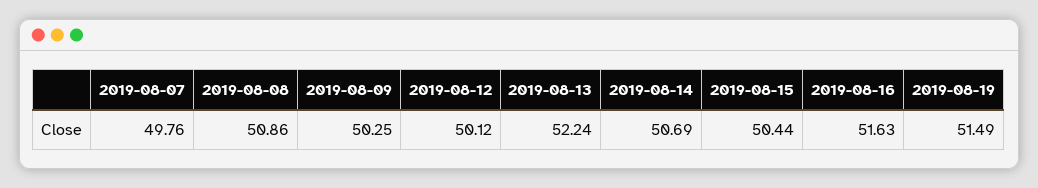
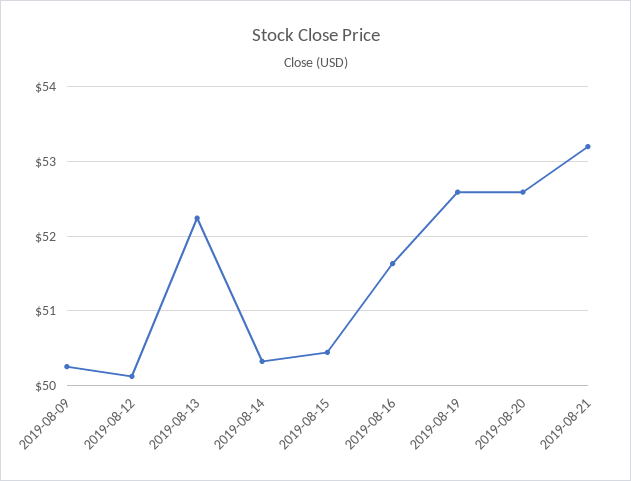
2019-08-07: 49.76 -> none
2019-08-08: 50.86 -> none
2019-08-14: 50.69 -> 50.3
2019-08-19: 51.49 -> 52.6
2019-08-20: none -> 52.6
2019-08-21: none -> 53.2

